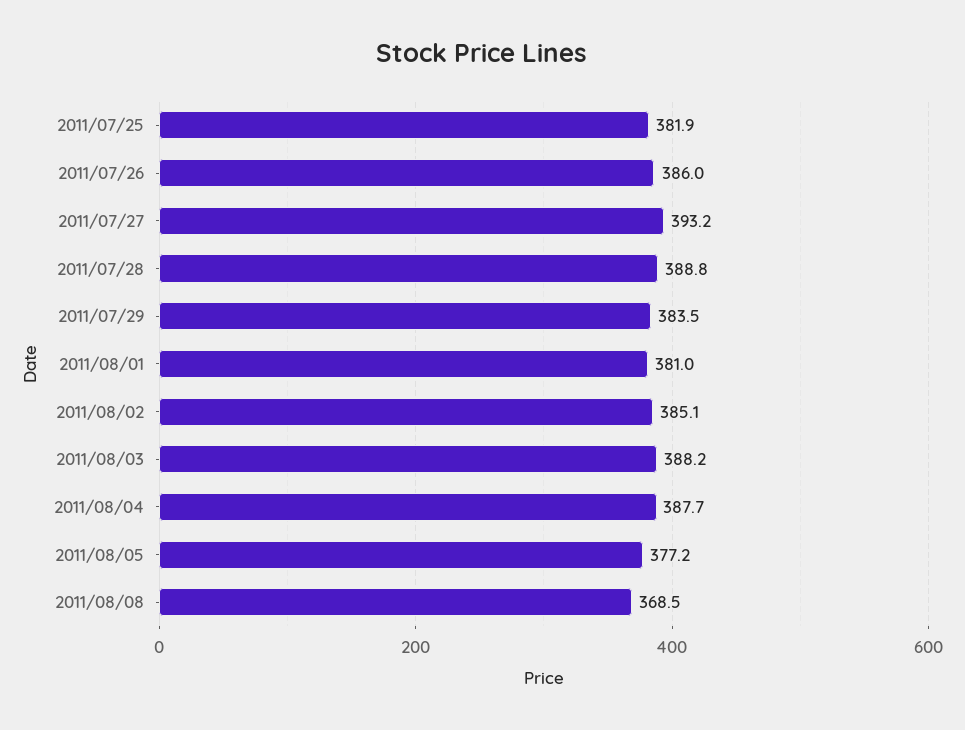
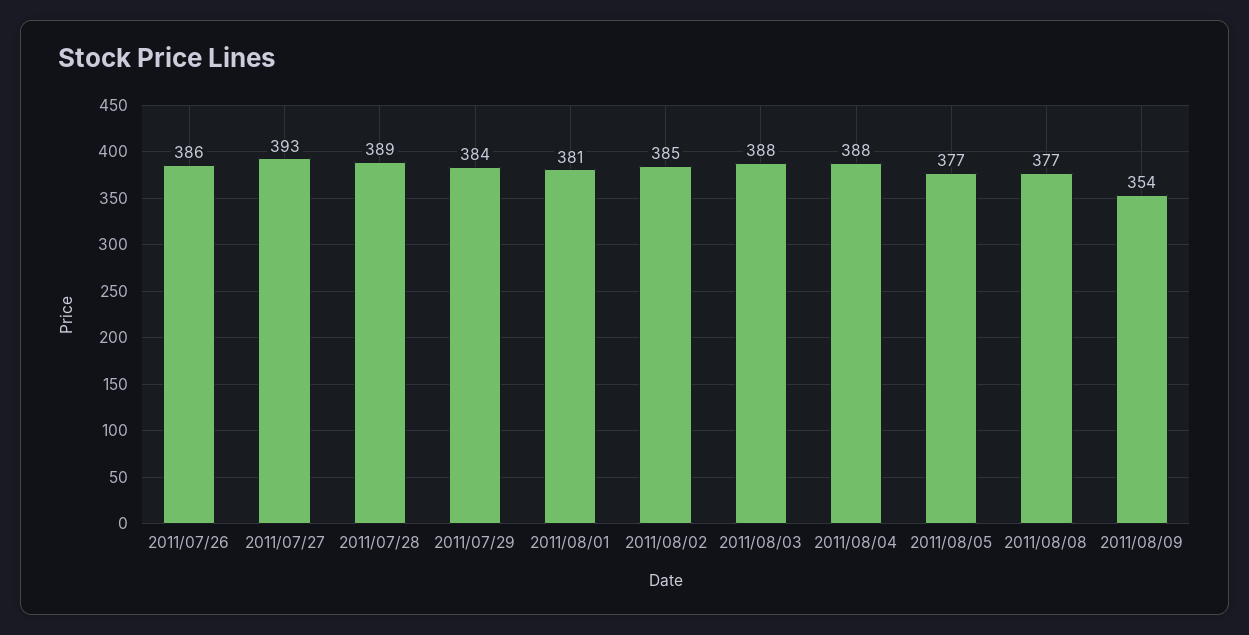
2011/07/25: 381.9 -> none
2011/08/08: 368.5 -> 377
2011/08/09: none -> 354

